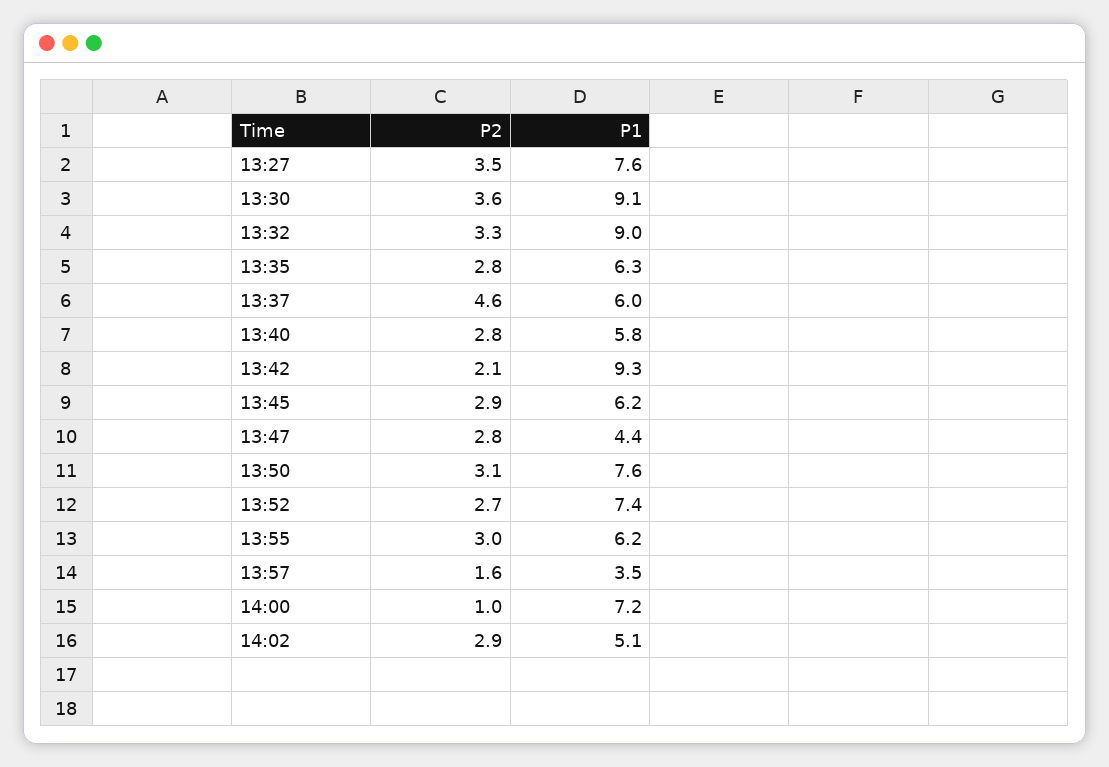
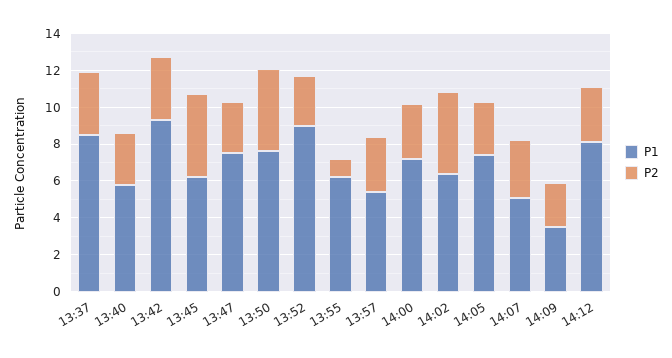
P2, 13:27: 3.5 -> none
P1, 13:27: 7.6 -> none
P2, 13:30: 3.6 -> none
P1, 13:30: 9.1 -> none
P2, 13:32: 3.3 -> none
P1, 13:32: 9 -> none
P2, 13:35: 2.8 -> none
P1, 13:35: 6.3 -> none
P2, 13:37: 4.6 -> 3.5
P1, 13:37: 6 -> 8.5
P2, 13:42: 2.1 -> 3.5
P2, 13:45: 2.9 -> 4.5
P1, 13:47: 4.4 -> 7.5
P2, 13:50: 3.1 -> 4.5
P1, 13:52: 7.4 -> 9
P2, 13:55: 3 -> 1
P2, 13:57: 1.6 -> 3
P1, 13:57: 3.5 -> 5.5
P2, 14:00: 1 -> 3
P2, 14:02: 2.9 -> 4.5
P1, 14:02: 5.1 -> 6.5
P1, 14:05: none -> 7.5
P2, 14:05: none -> 3
P1, 14:07: none -> 5
P2, 14:07: none -> 3
P1, 14:09: none -> 3.5
P2, 14:09: none -> 2.5
P1, 14:12: none -> 8
P2, 14:12: none -> 3

